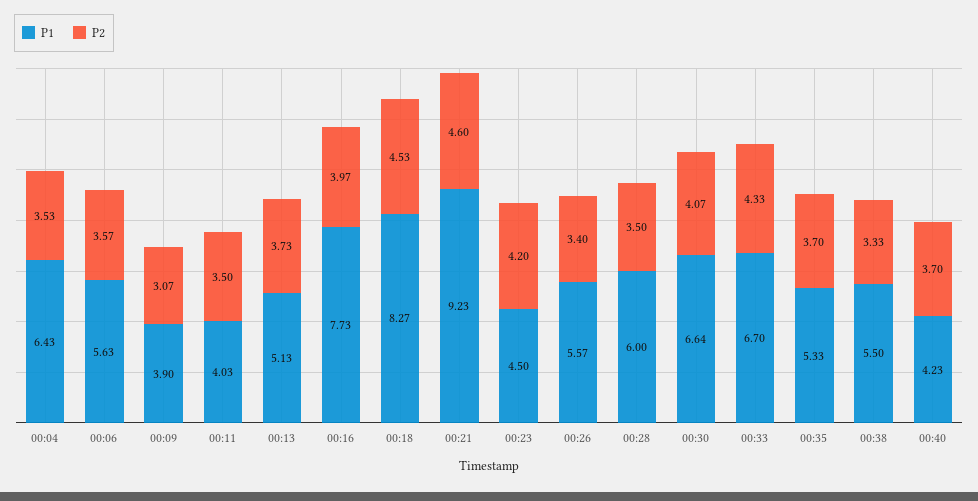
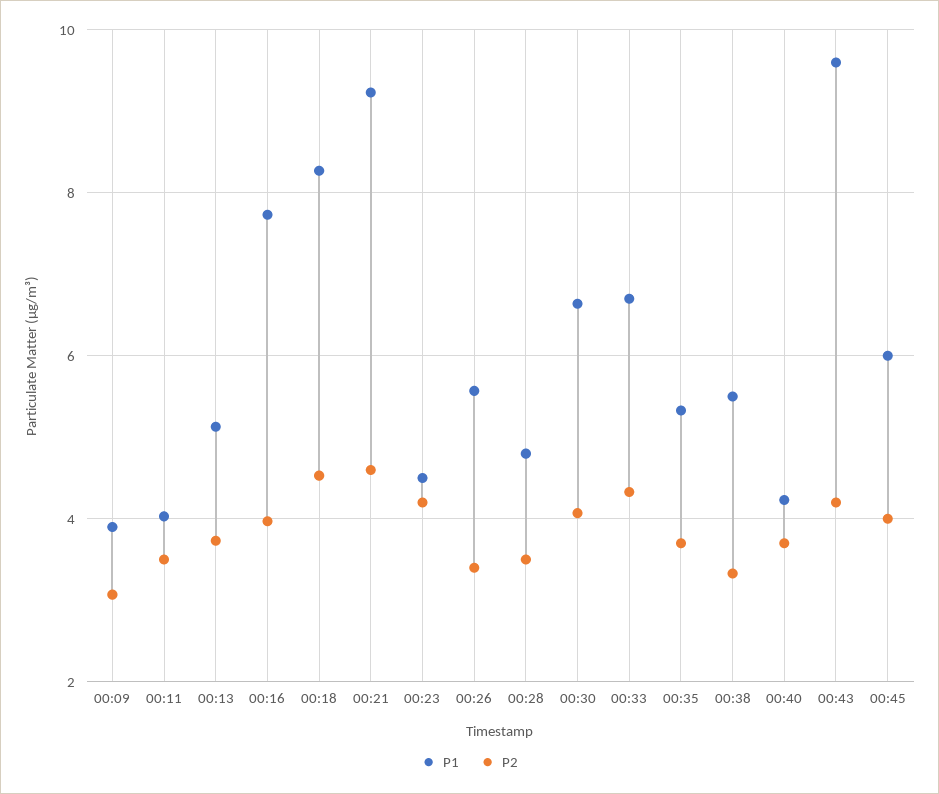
P1, 00:04: 6.43 -> none
P2, 00:04: 3.53 -> none
P1, 00:06: 5.63 -> none
P2, 00:06: 3.57 -> none
P1, 00:28: 6 -> 4.8
P1, 00:43: none -> 9.6
P2, 00:43: none -> 4.2
P1, 00:45: none -> 6
P2, 00:45: none -> 4

